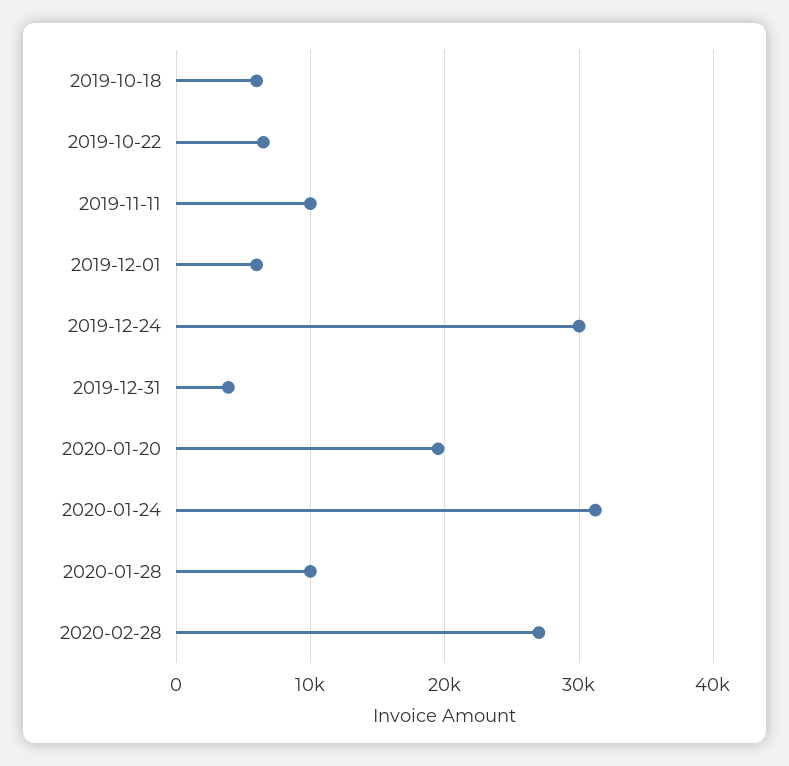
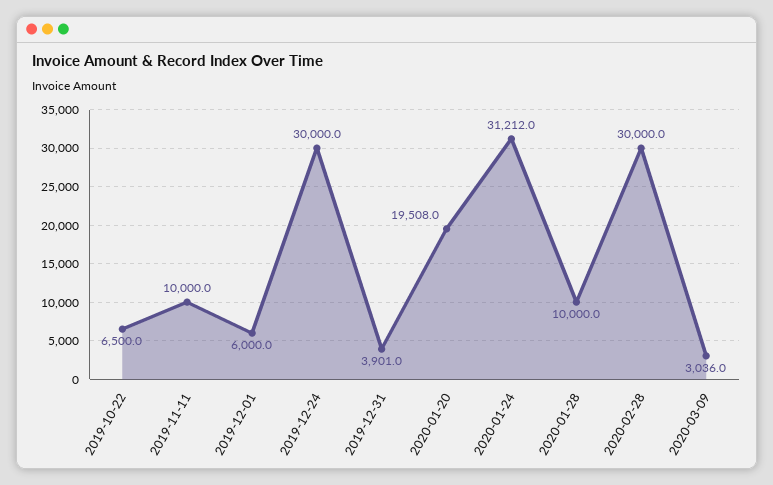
2019-10-18: 6000 -> none
2020-02-28: 27000 -> 30000
2020-03-09: none -> 3036

